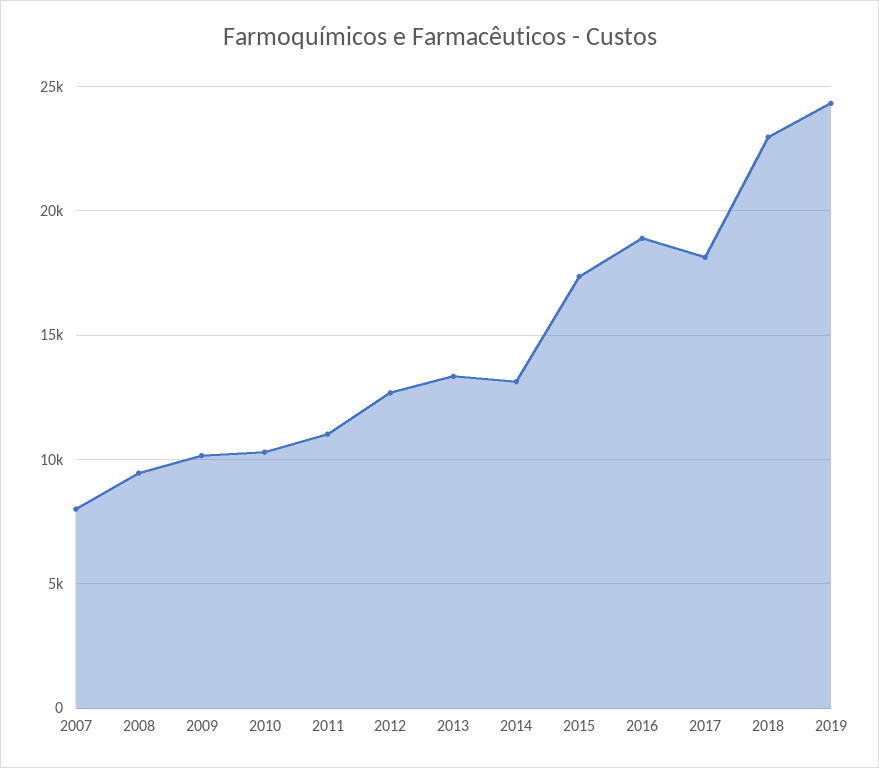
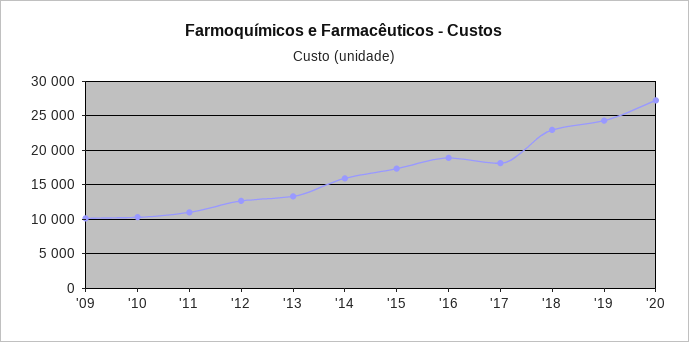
2007: 8000 -> none
2008: 9500 -> none
2014: 13000 -> 16000
'20: none -> 27000

